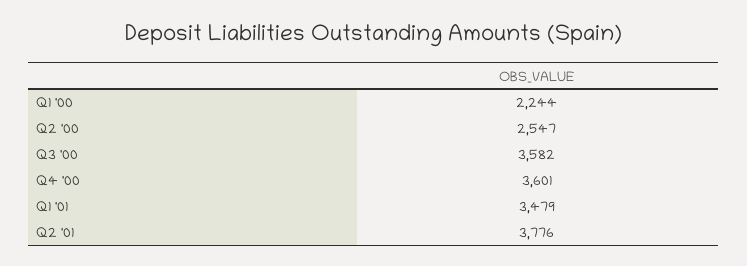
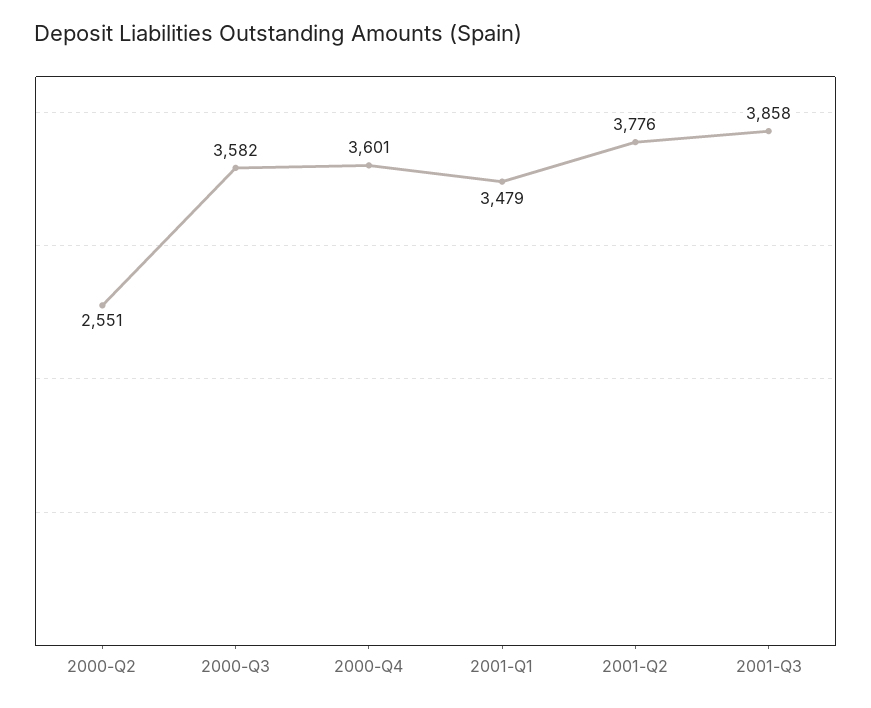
Q1 '00: 2244 -> none
Q2 '00: 2547 -> 2551
2001-Q3: none -> 3858

